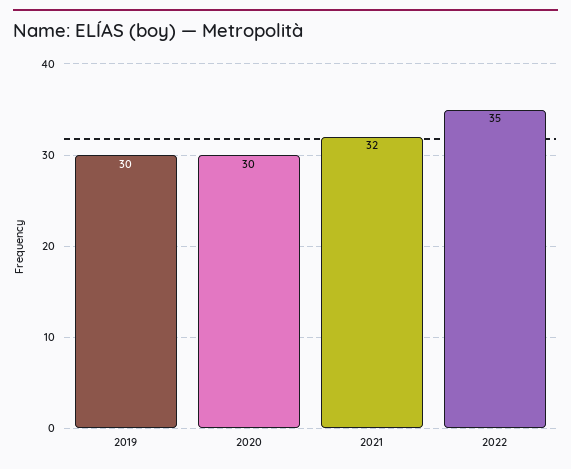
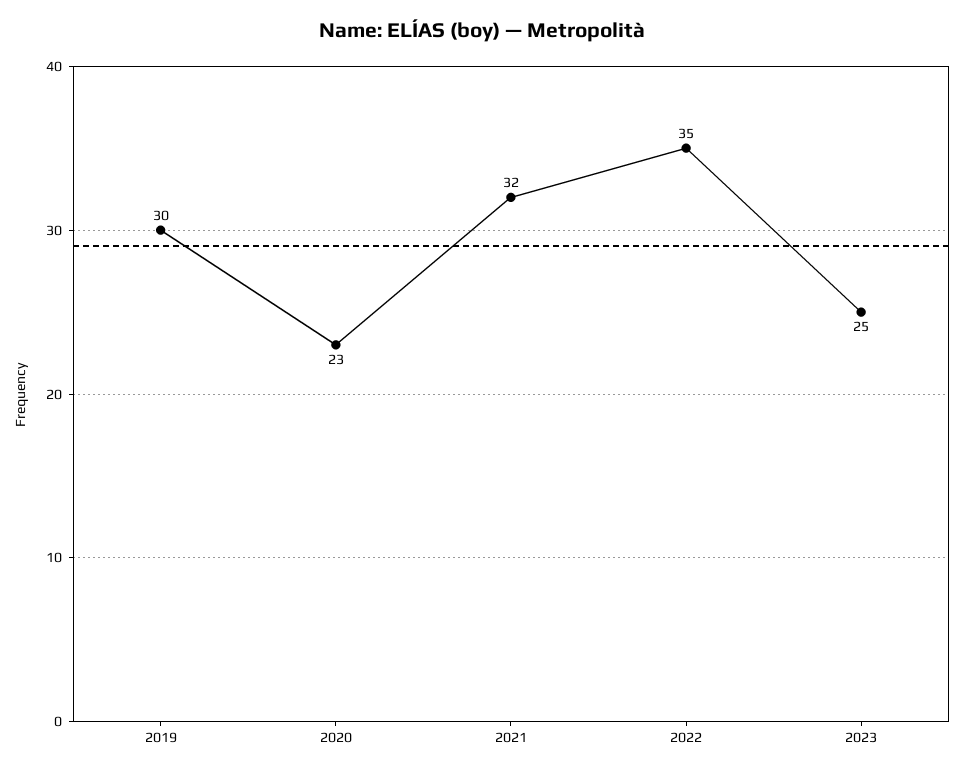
2020: 30 -> 23
2023: none -> 25

